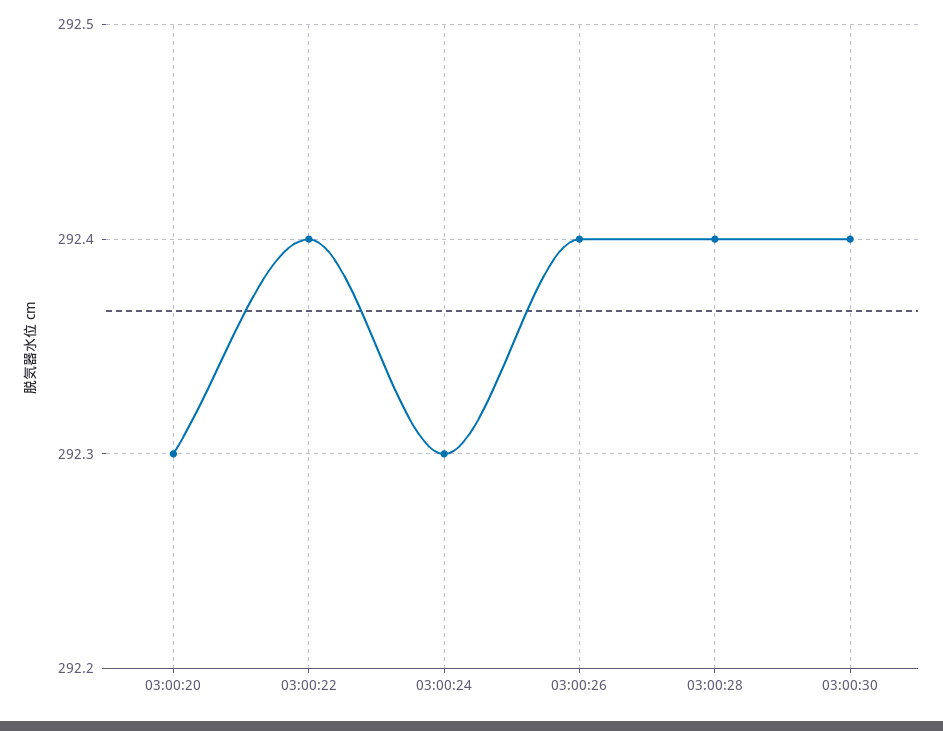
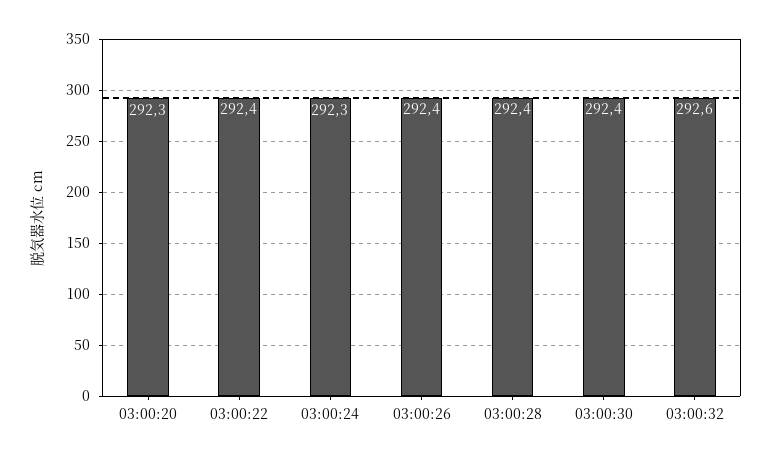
03:00:32: none -> 292.6

